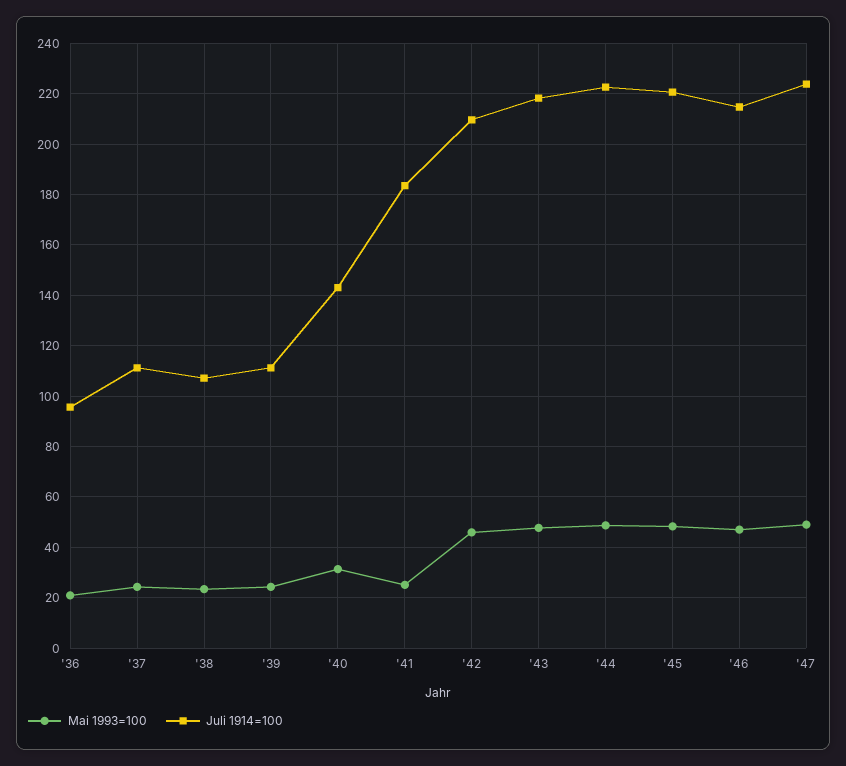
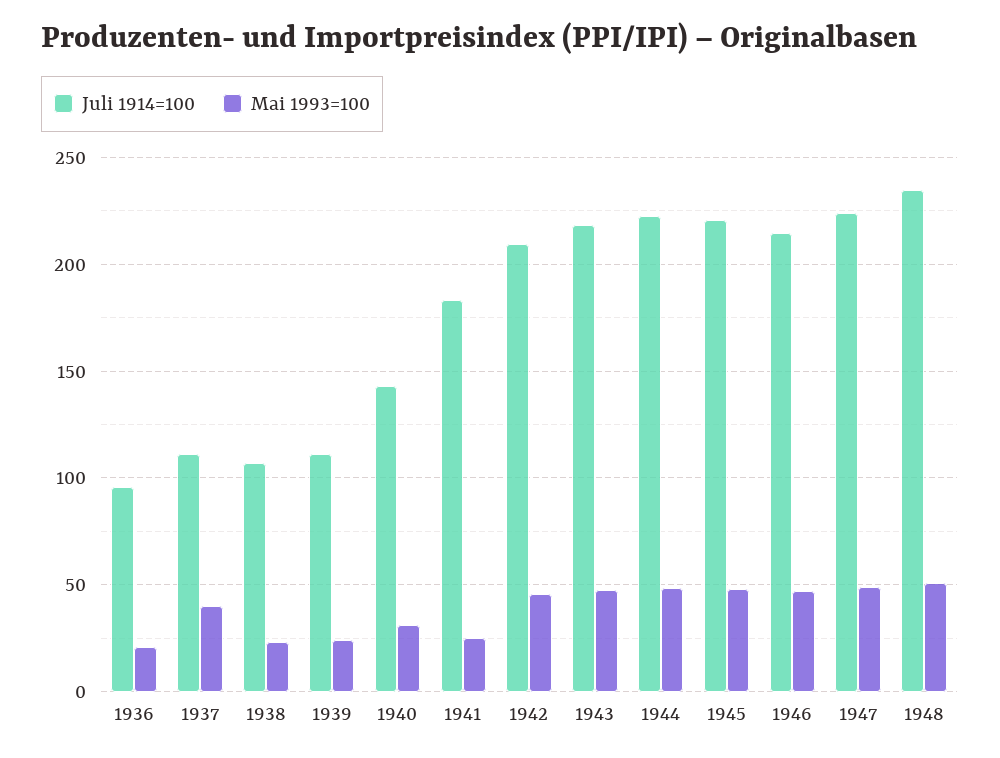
Mai 1993=100, '37: 25 -> 40
Juli 1914=100, 1948: none -> 235
Mai 1993=100, 1948: none -> 50

